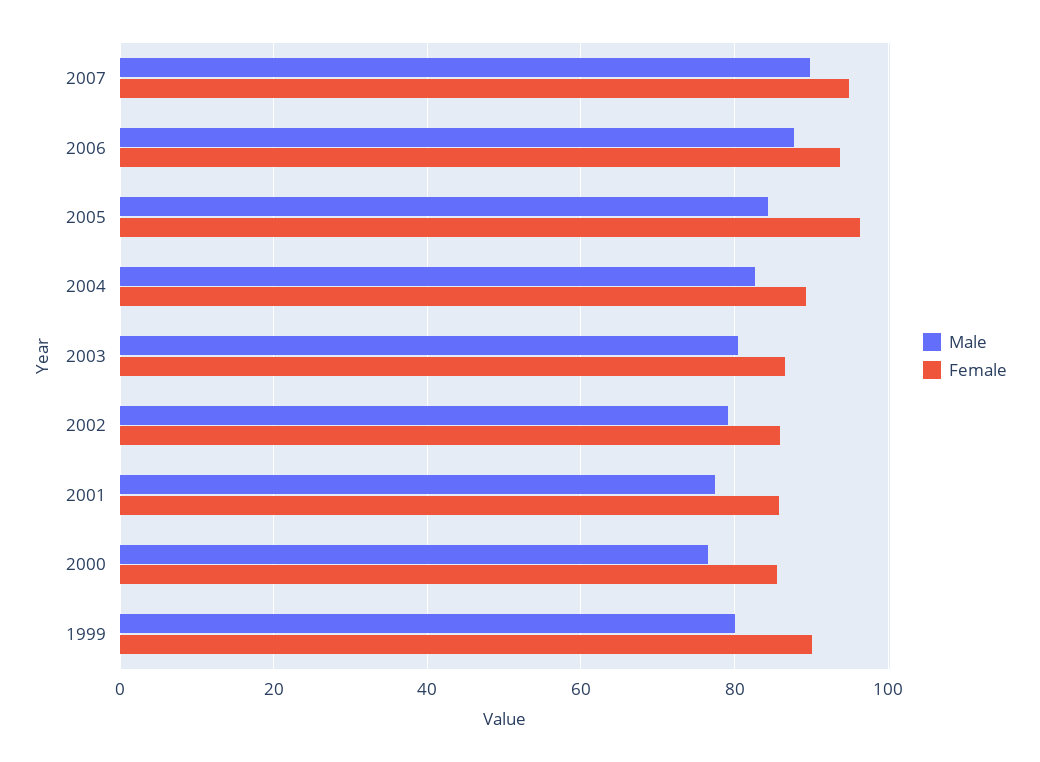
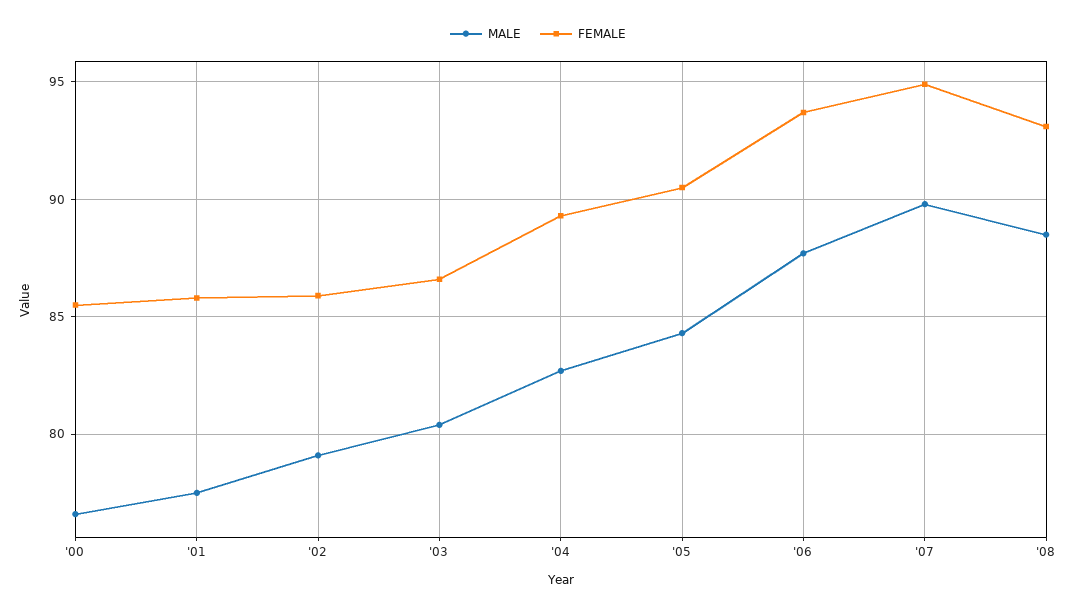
Female, 2005: 96 -> 90.5
Male, 1999: 80 -> none
Female, 1999: 90 -> none
Male, '08: none -> 88.5
Female, '08: none -> 93

